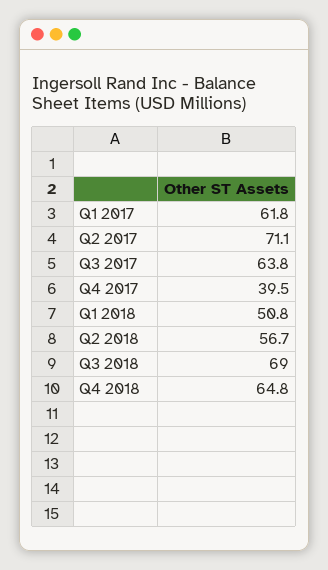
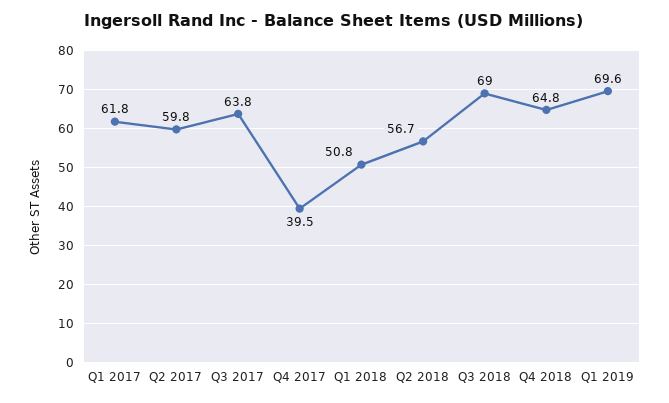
Q2 2017: 71.1 -> 59.8
Q1 2019: none -> 69.6

